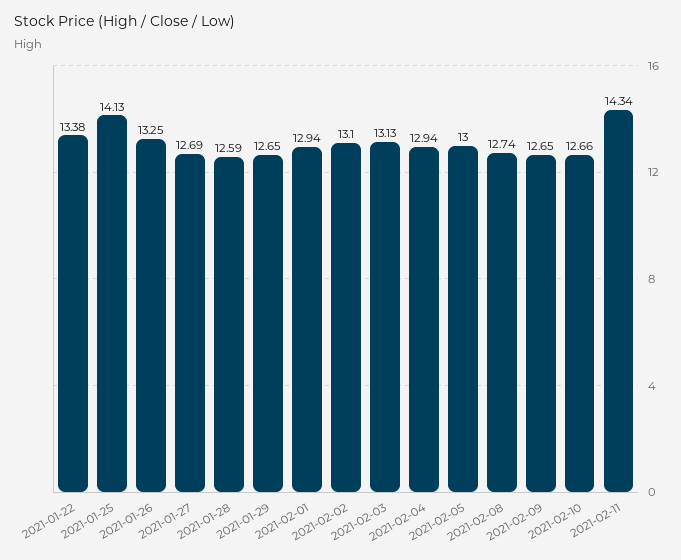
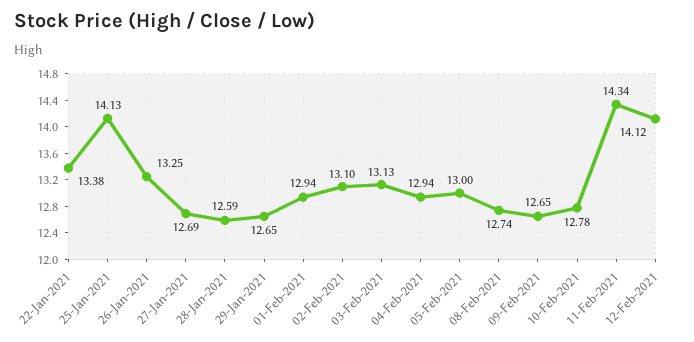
2021-02-10: 12.66 -> 12.78
12-Feb-2021: none -> 14.12

